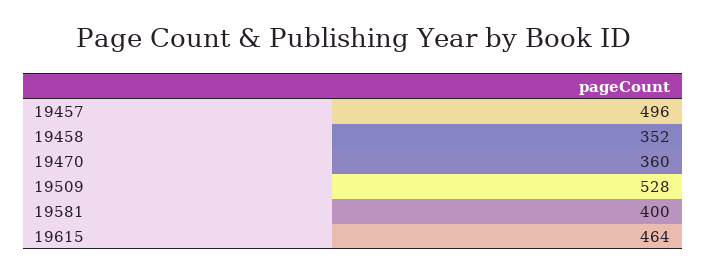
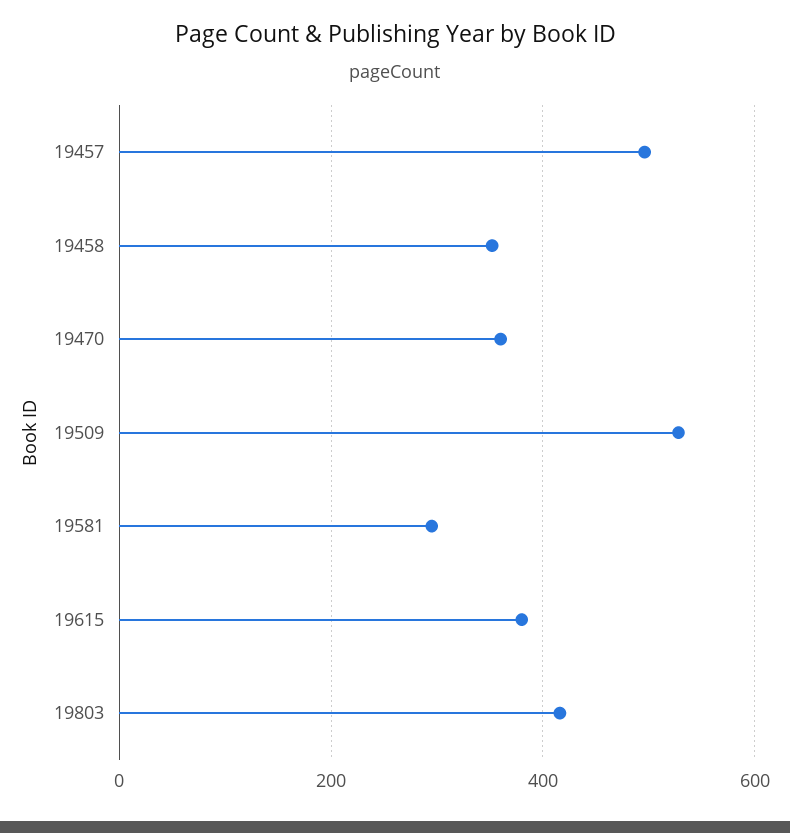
19581: 400 -> 300
19615: 464 -> 380
19803: none -> 420

